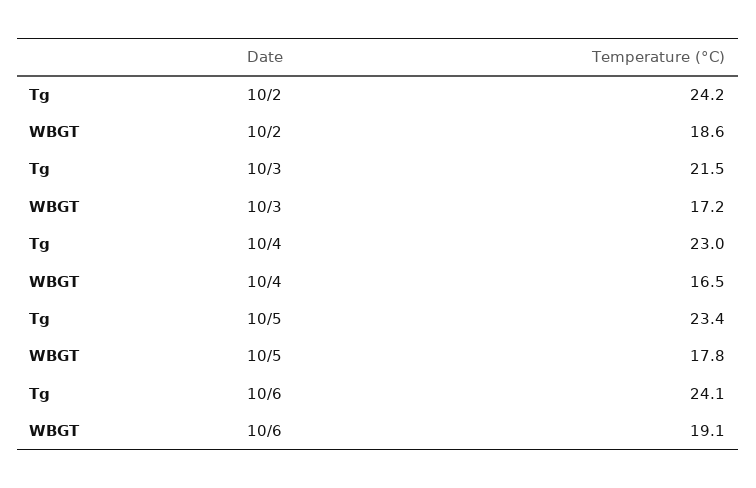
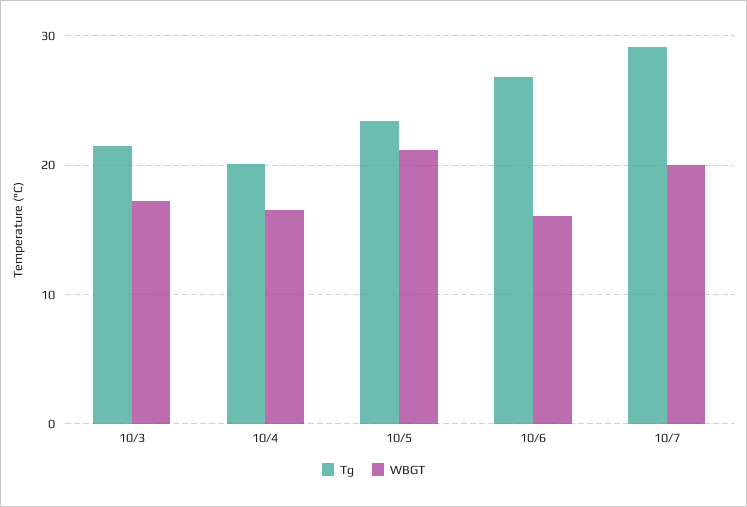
Tg, 10/2: 24.2 -> none
WBGT, 10/2: 18.6 -> none
Tg, 10/4: 23 -> 20
WBGT, 10/5: 17.8 -> 21
Tg, 10/6: 24.1 -> 27
WBGT, 10/6: 19.1 -> 16
Tg, 10/7: none -> 29
WBGT, 10/7: none -> 20

